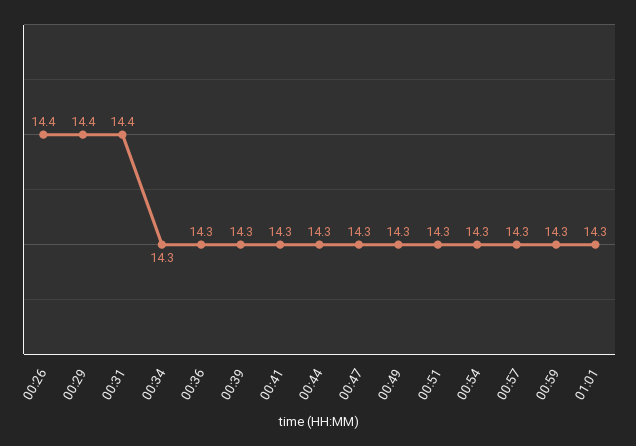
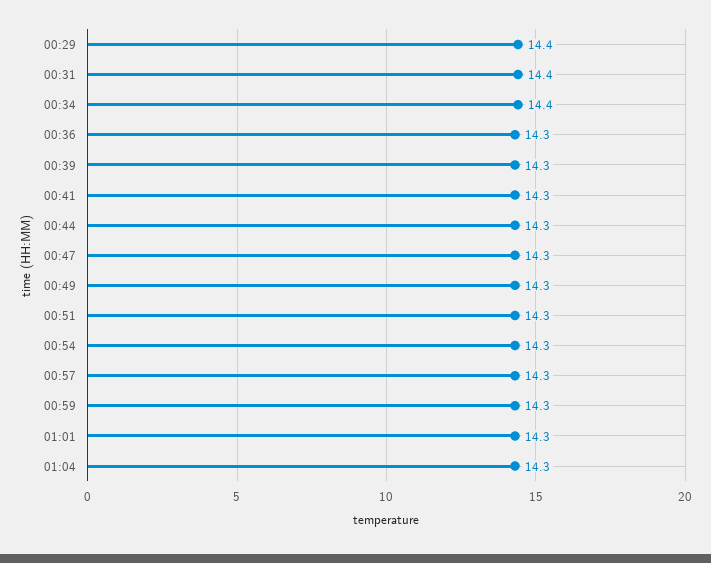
00:26: 14.4 -> none
00:34: 14.3 -> 14.4
01:04: none -> 14.3

